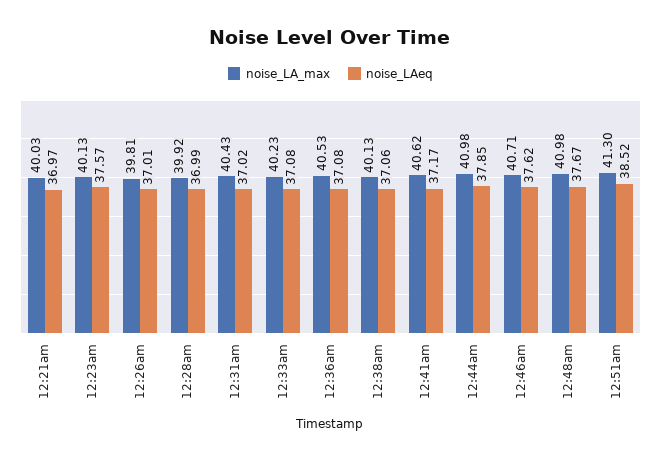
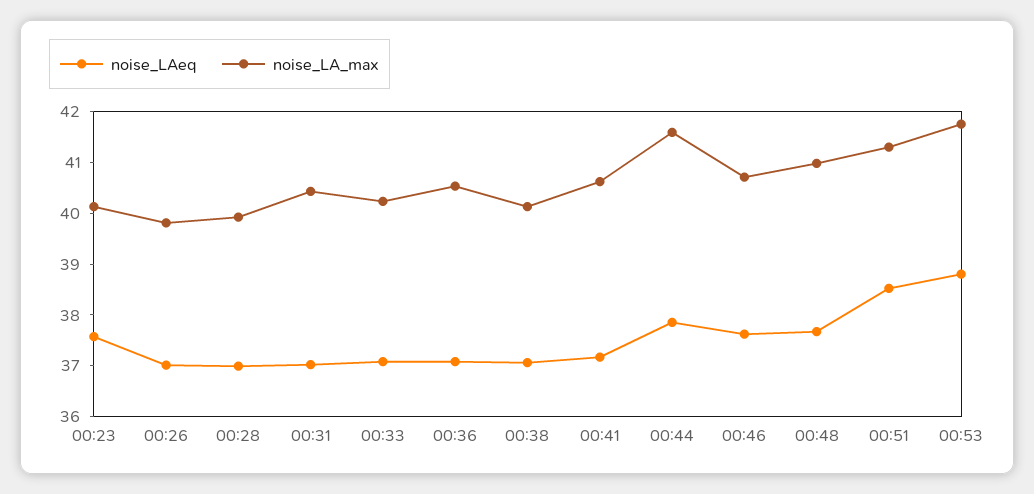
noise_LA_max, 12:21am: 40.03 -> none
noise_LAeq, 12:21am: 36.97 -> none
noise_LA_max, 12:44am: 40.98 -> 41.6
noise_LAeq, 00:53: none -> 38.8
noise_LA_max, 00:53: none -> 41.8

